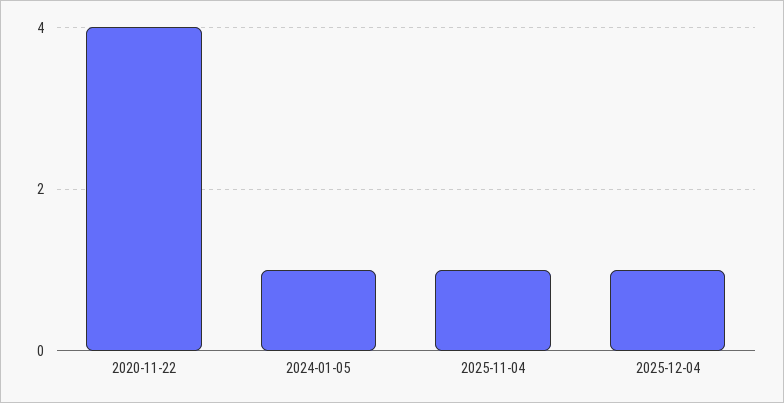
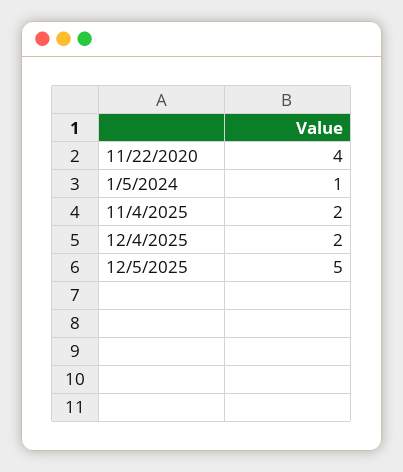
2025-11-04: 1 -> 2
2025-12-04: 1 -> 2
12/5/2025: none -> 5

